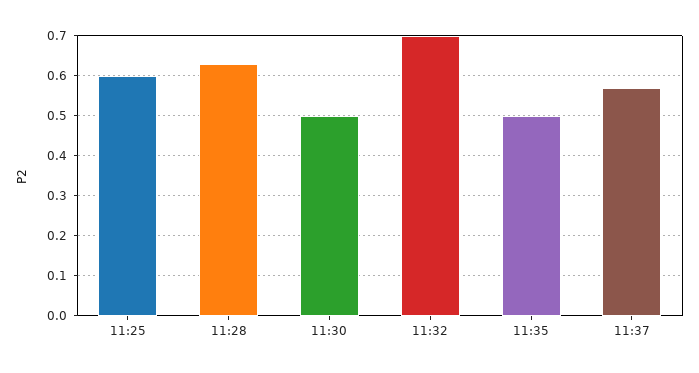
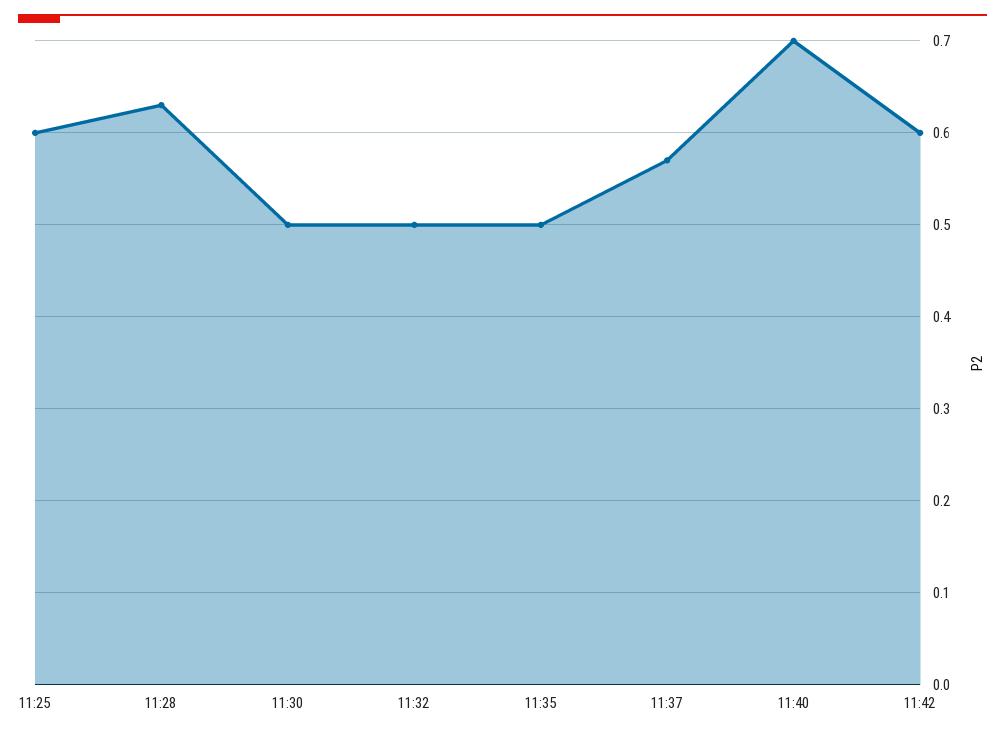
11:32: 0.7 -> 0.5
11:40: none -> 0.7
11:42: none -> 0.6

